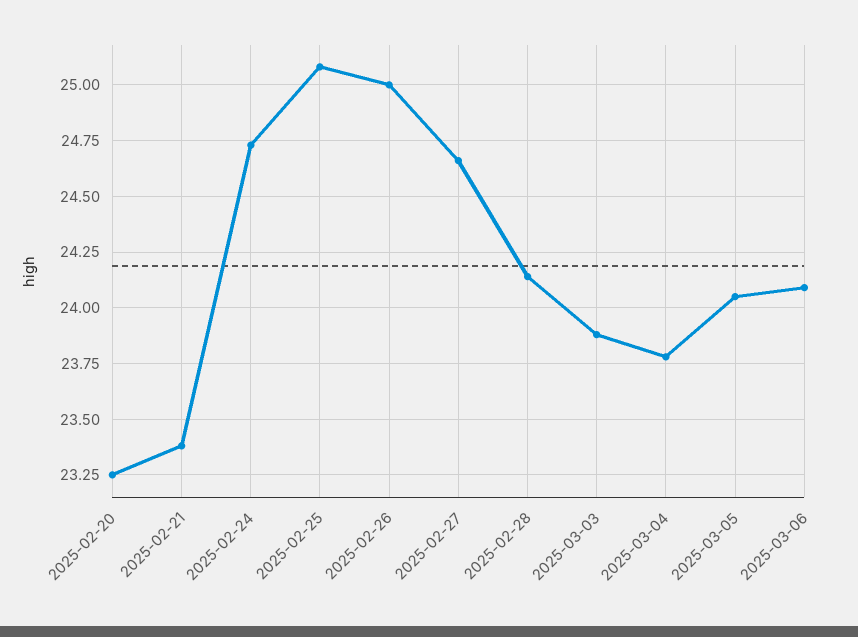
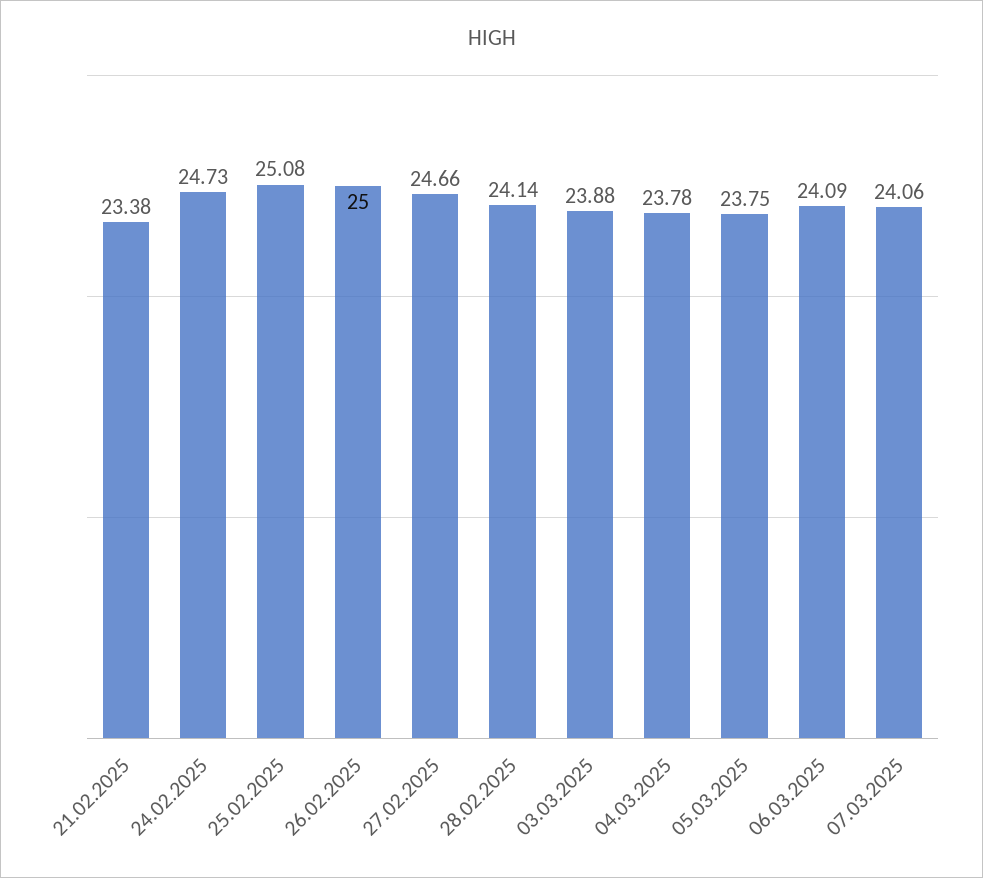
2025-02-20: 23.25 -> none
2025-03-05: 24.05 -> 23.75
07.03.2025: none -> 24.06

